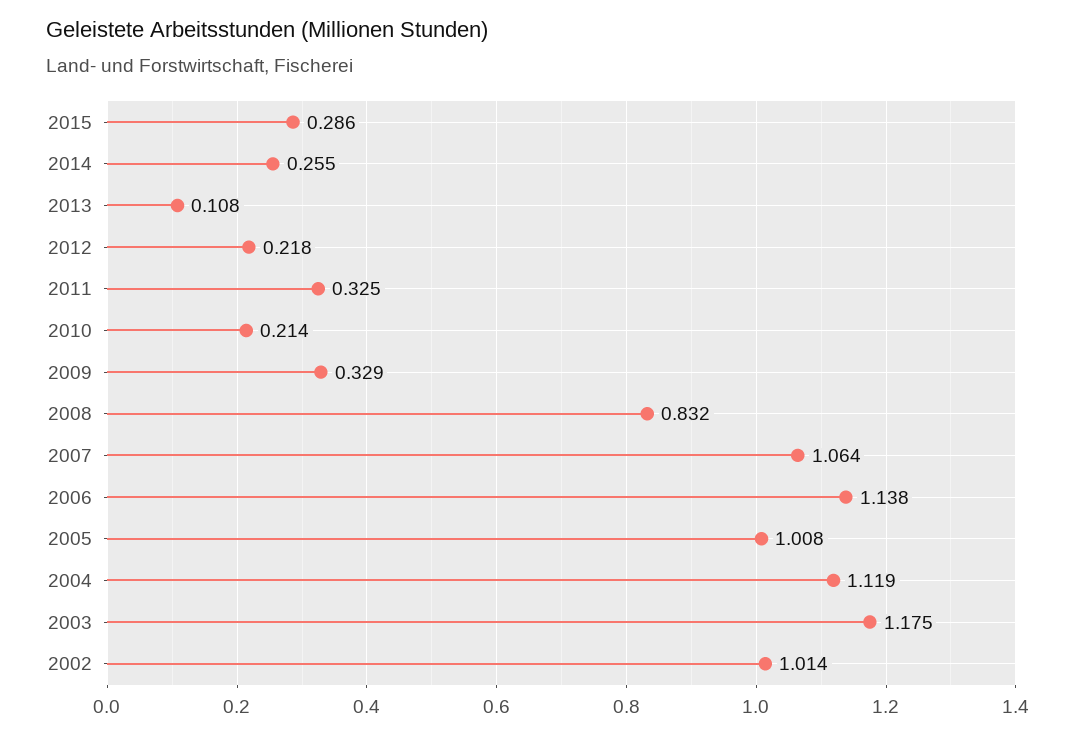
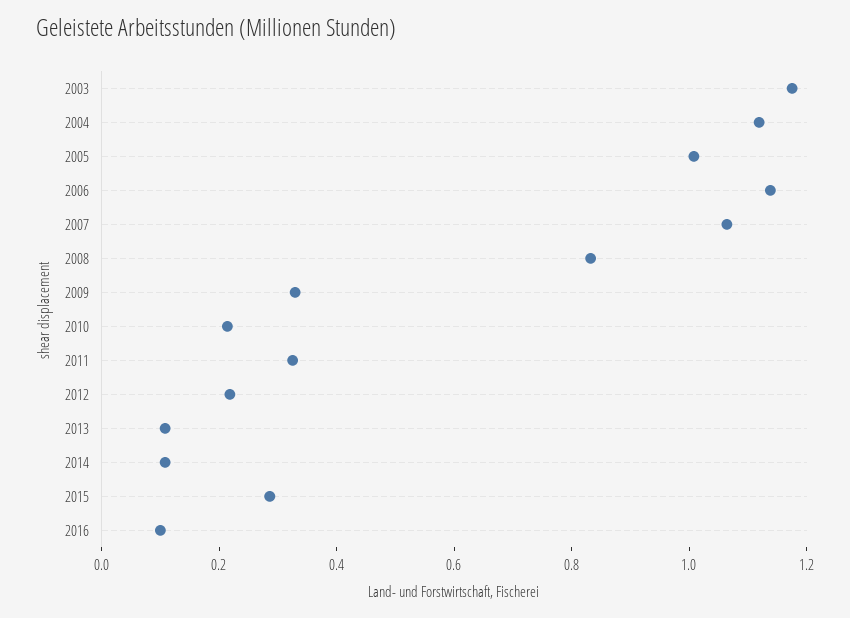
2014: 0.255 -> 0.1
2002: 1.014 -> none
2016: none -> 0.1

